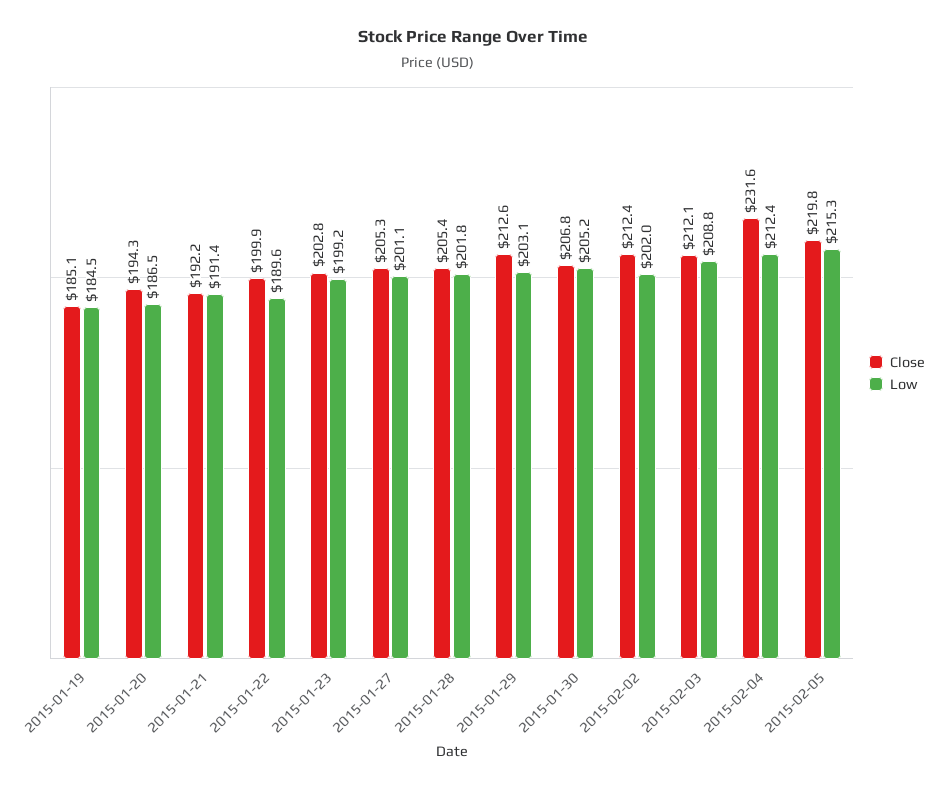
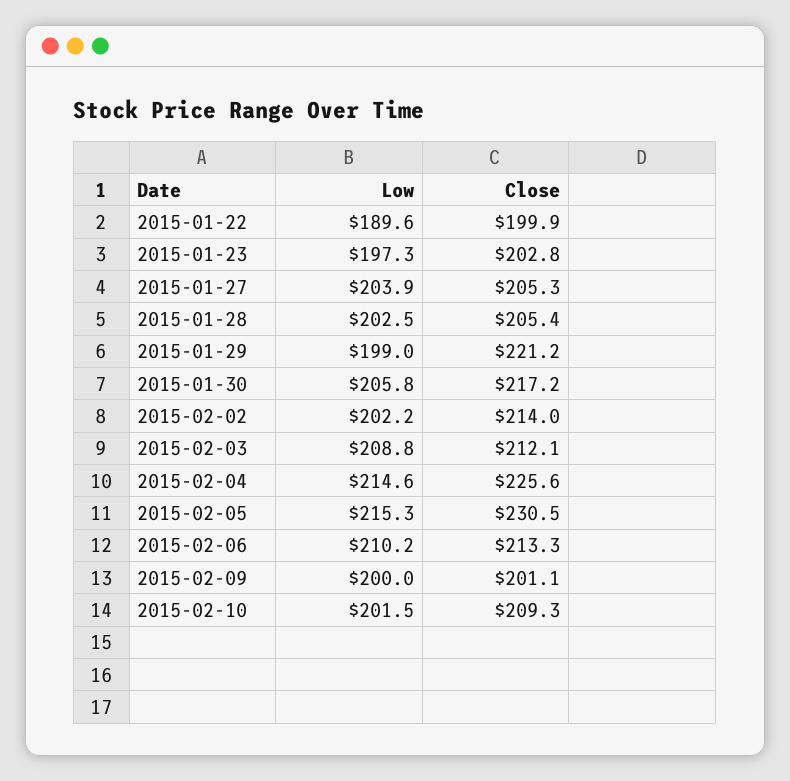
Close, 2015-01-19: 185.1 -> none
Low, 2015-01-19: 184.5 -> none
Close, 2015-01-20: 194.3 -> none
Low, 2015-01-20: 186.5 -> none
Close, 2015-01-21: 192.2 -> none
Low, 2015-01-21: 191.4 -> none
Low, 2015-01-23: 199.2 -> 197.3
Low, 2015-01-27: 201.1 -> 203.9
Low, 2015-01-28: 201.8 -> 202.5
Close, 2015-01-29: 212.6 -> 221.2
Low, 2015-01-29: 203.1 -> 199
Close, 2015-01-30: 206.8 -> 217.2
Low, 2015-01-30: 205.2 -> 205.8
Close, 2015-02-02: 212.4 -> 214
Low, 2015-02-02: 202 -> 202.2
Close, 2015-02-04: 231.6 -> 225.6
Low, 2015-02-04: 212.4 -> 214.6
Close, 2015-02-05: 219.8 -> 230.5
Low, 2015-02-06: none -> 210.2
Close, 2015-02-06: none -> 213.3
Low, 2015-02-09: none -> 200
Close, 2015-02-09: none -> 201.1
Low, 2015-02-10: none -> 201.5
Close, 2015-02-10: none -> 209.3

